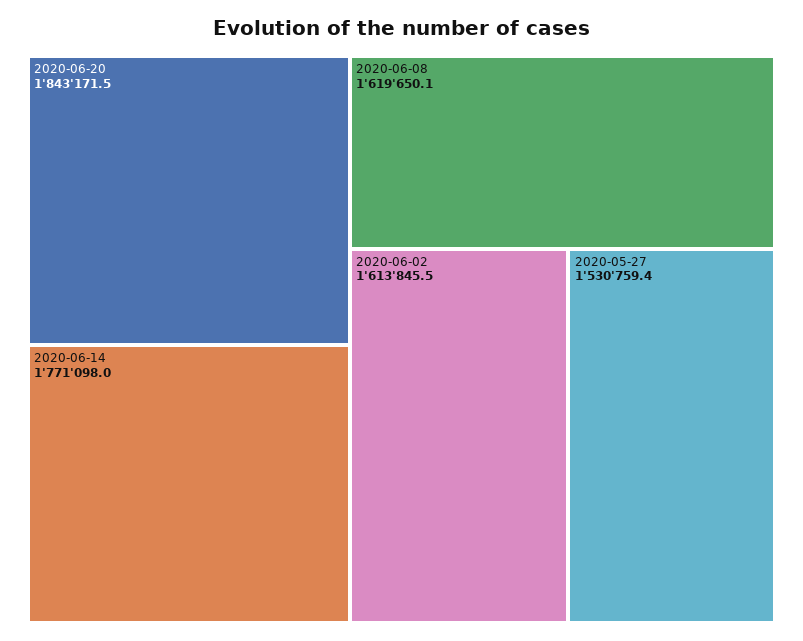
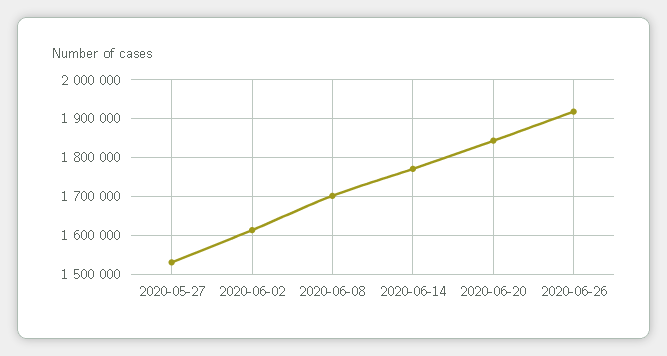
2020-06-08: 1619650.1 -> 1700000
2020-06-26: none -> 1920000

